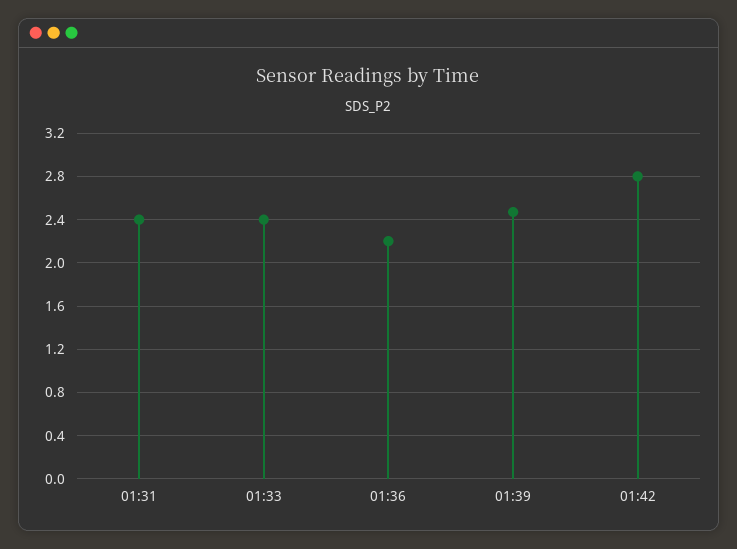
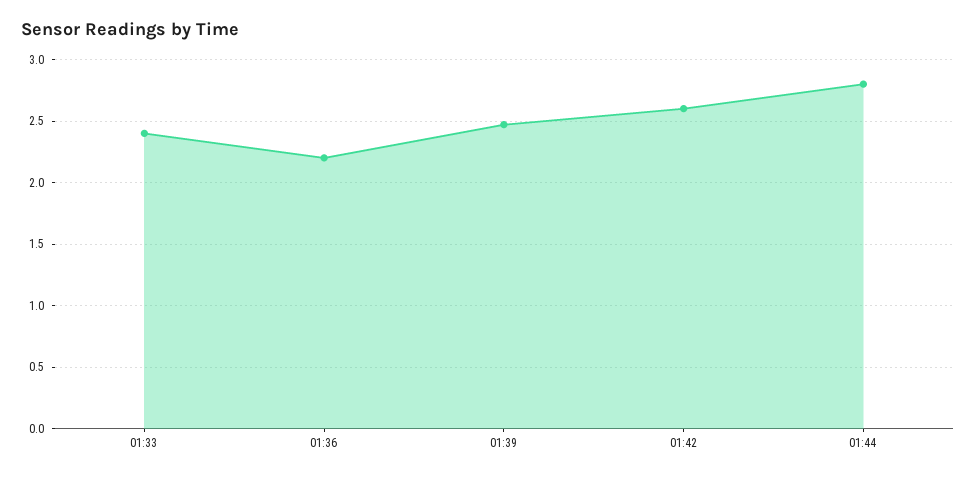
01:31: 2.4 -> none
01:42: 2.8 -> 2.6
01:44: none -> 2.8

